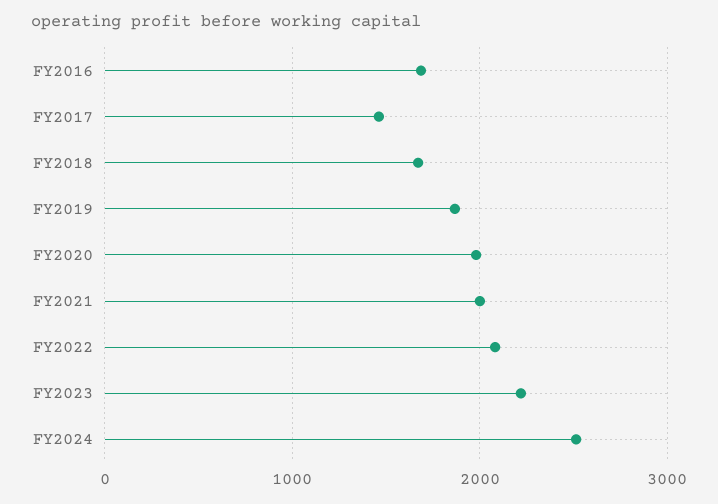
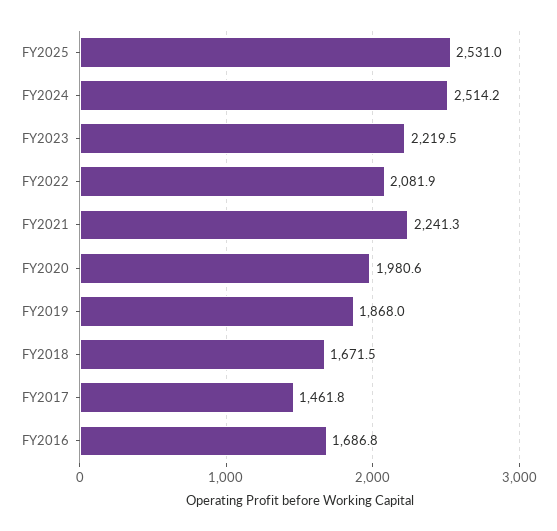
FY2021: 2000 -> 2241.3
FY2025: none -> 2531

